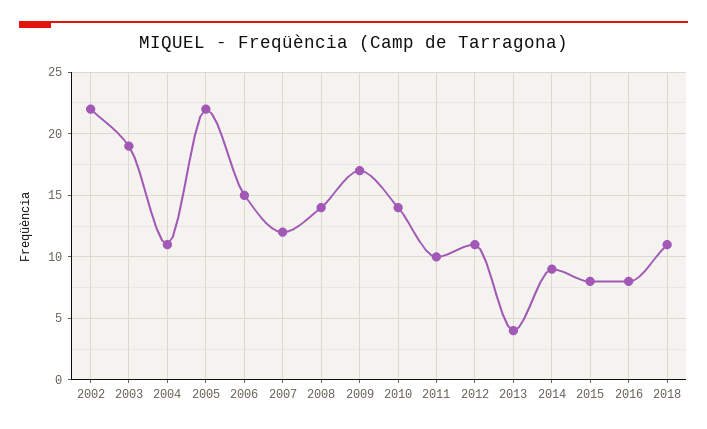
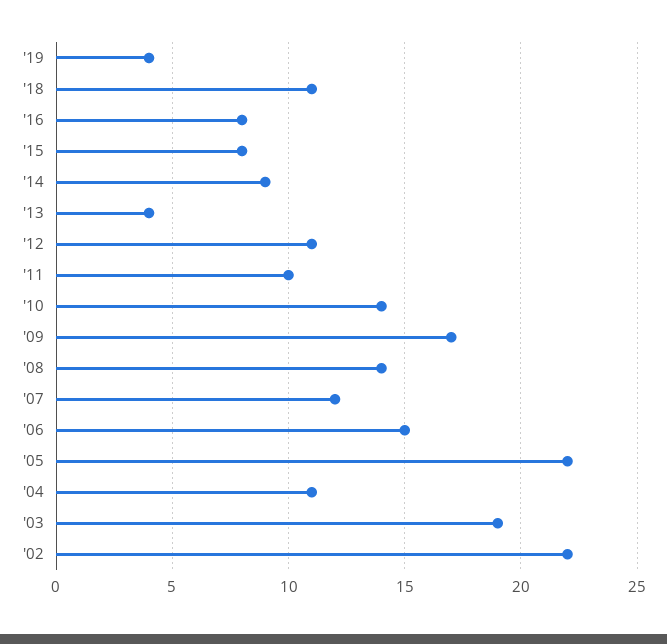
'19: none -> 4

